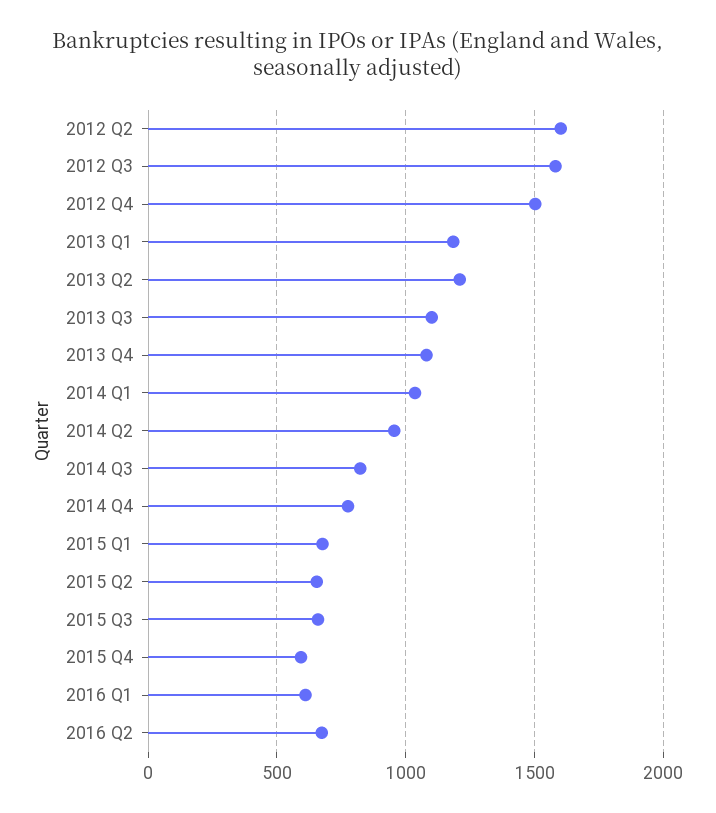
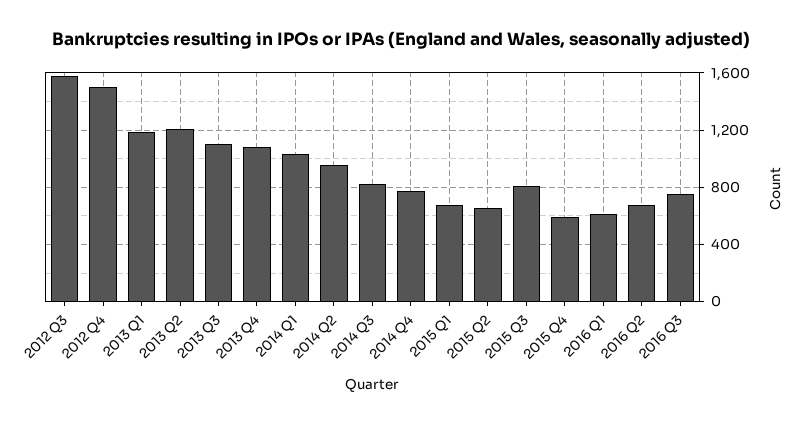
2012 Q2: 1600 -> none
2015 Q3: 650 -> 800
2016 Q3: none -> 750

